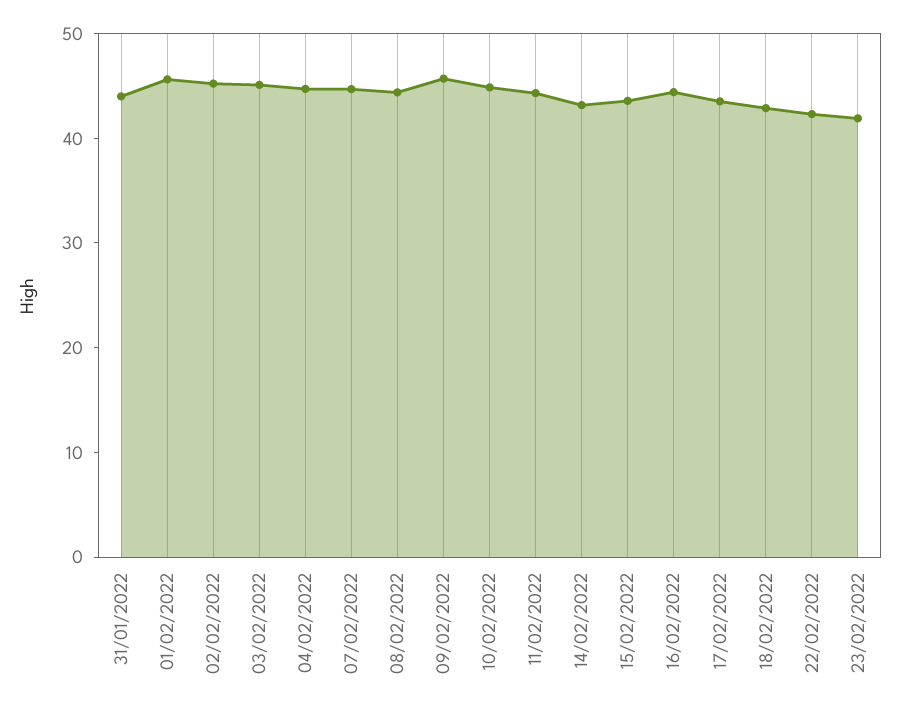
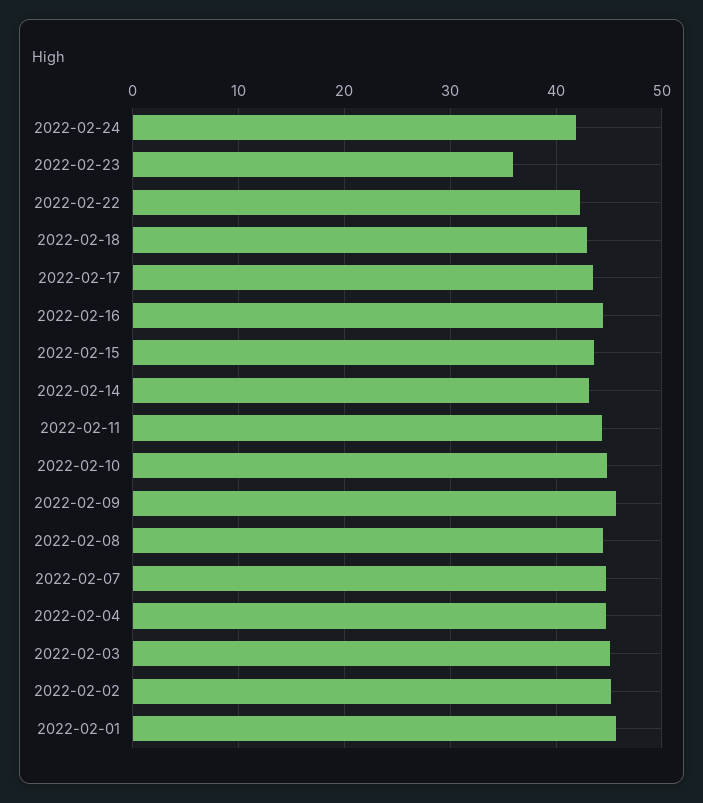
31/01/2022: 44 -> none
23/02/2022: 42 -> 36
2022-02-24: none -> 42

